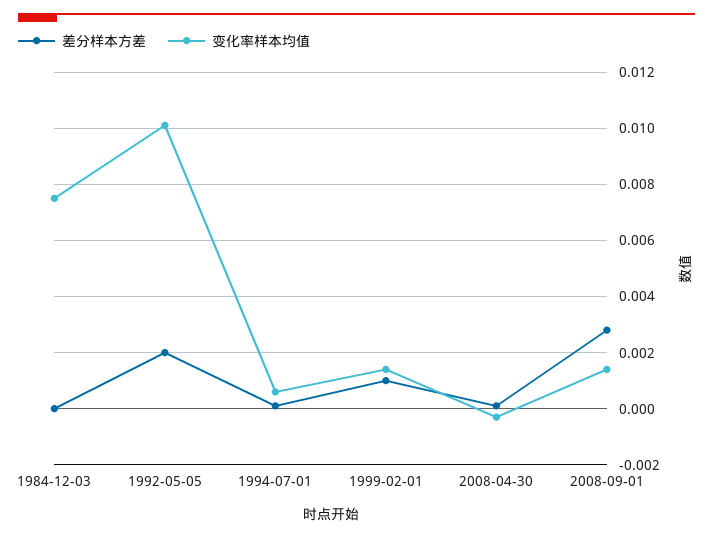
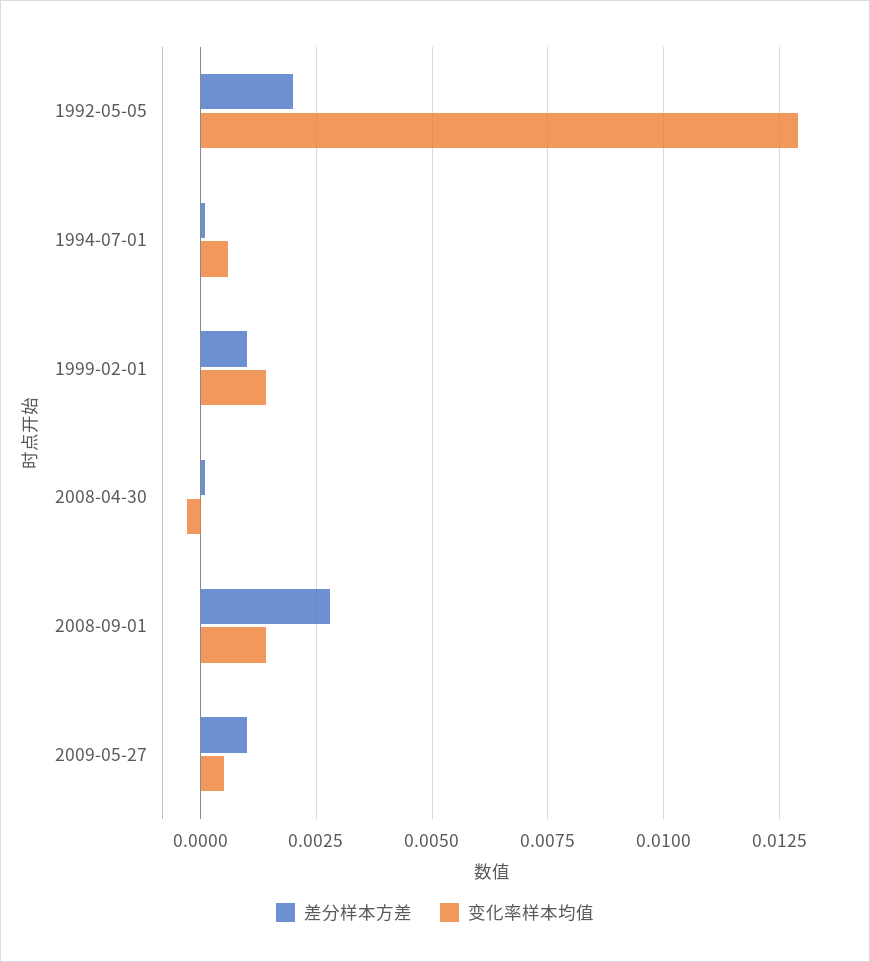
差分样本方差, 1984-12-03: 0 -> none
变化率样本均值, 1984-12-03: 0.0075 -> none
变化率样本均值, 1992-05-05: 0.01 -> 0.013
差分样本方差, 2009-05-27: none -> 0.001
变化率样本均值, 2009-05-27: none -> 0.0005

